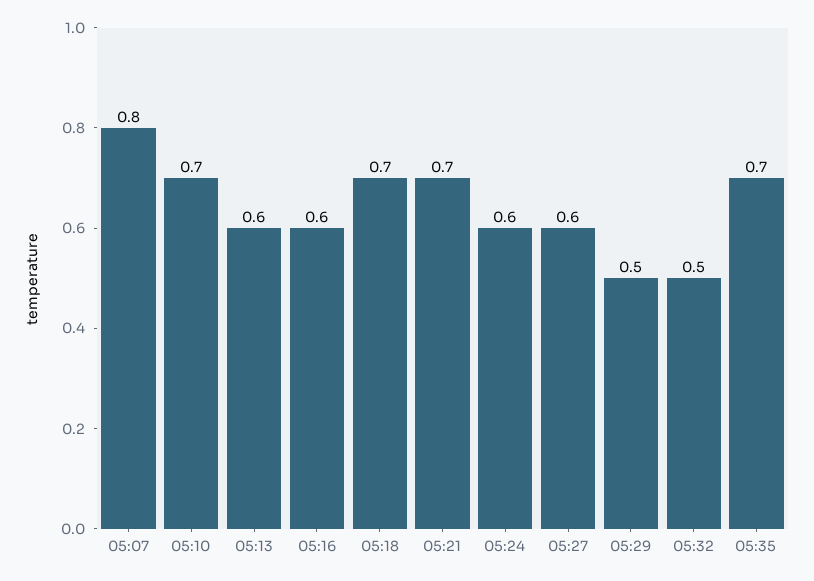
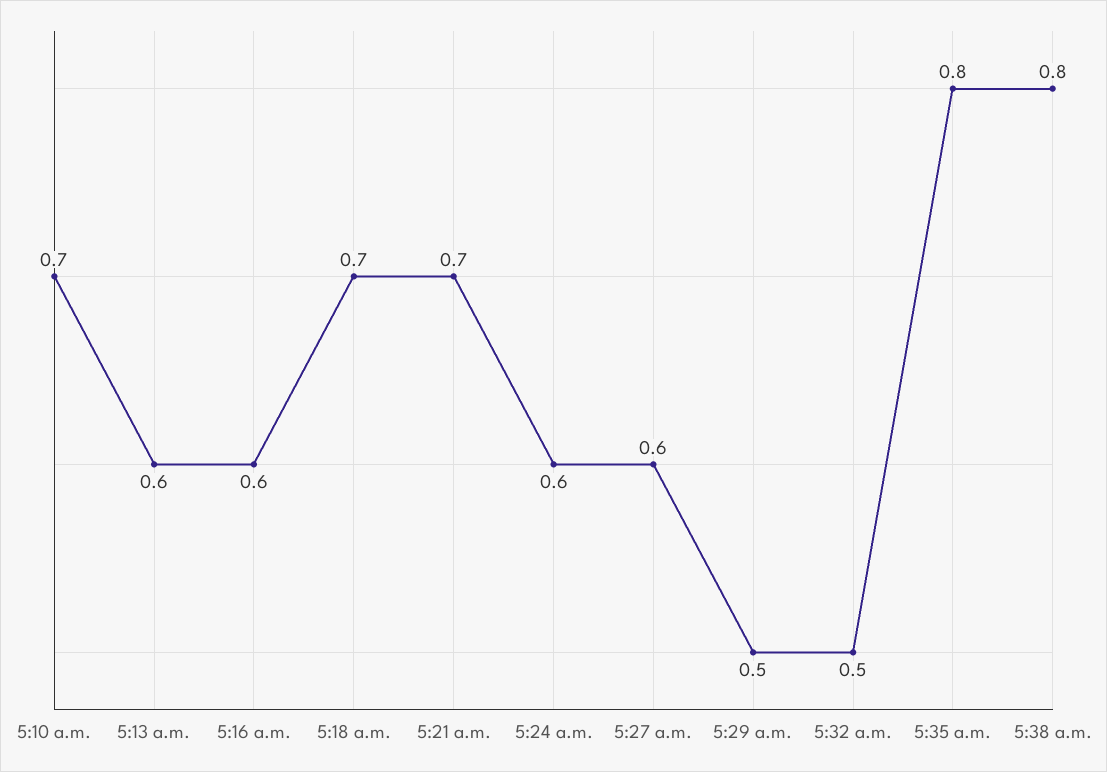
05:07: 0.8 -> none
05:35: 0.7 -> 0.8
5:38 a.m.: none -> 0.8

